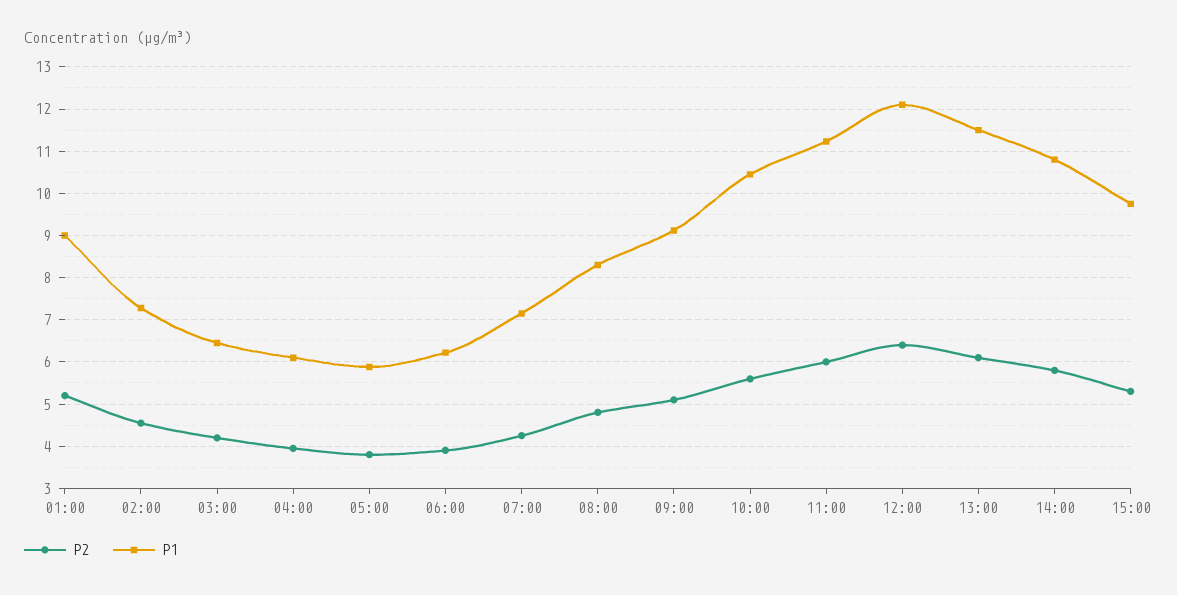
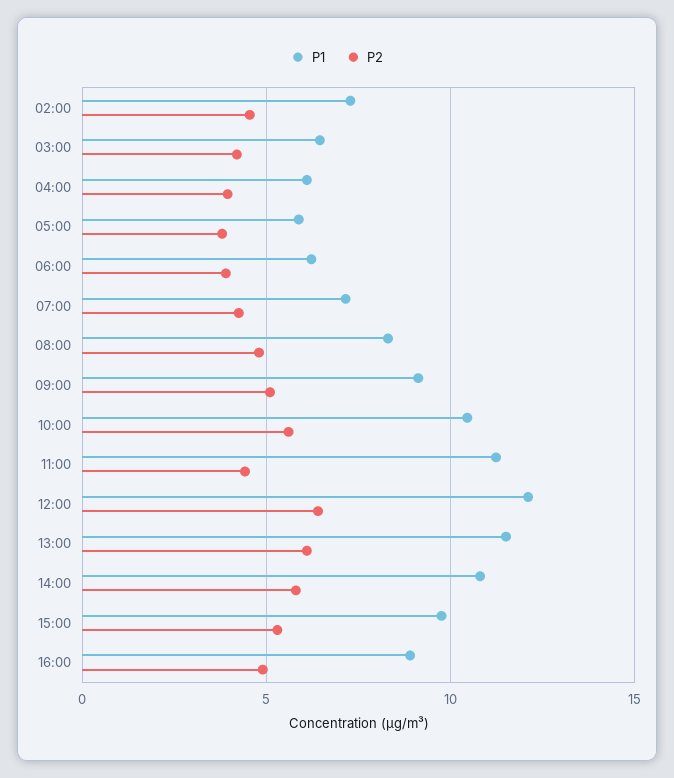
P2, 01:00: 5.2 -> none
P1, 01:00: 9 -> none
P2, 11:00: 6 -> 4.5
P1, 16:00: none -> 9
P2, 16:00: none -> 5

